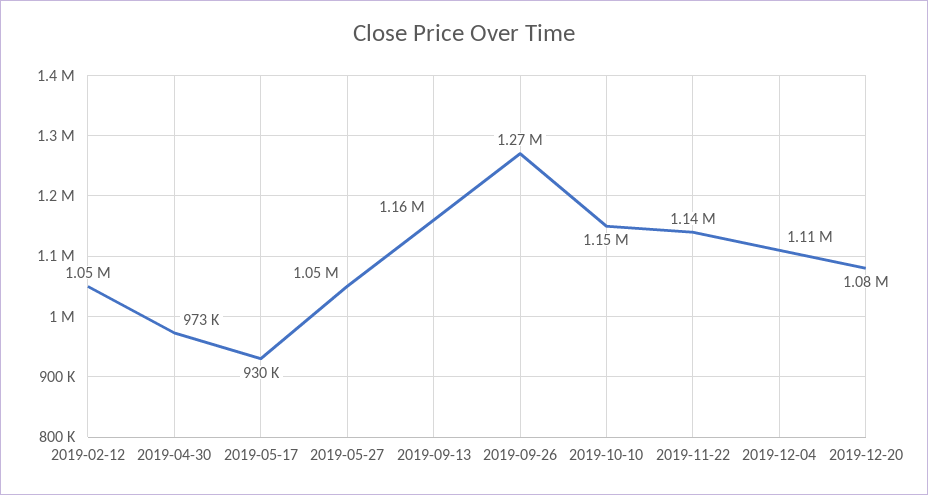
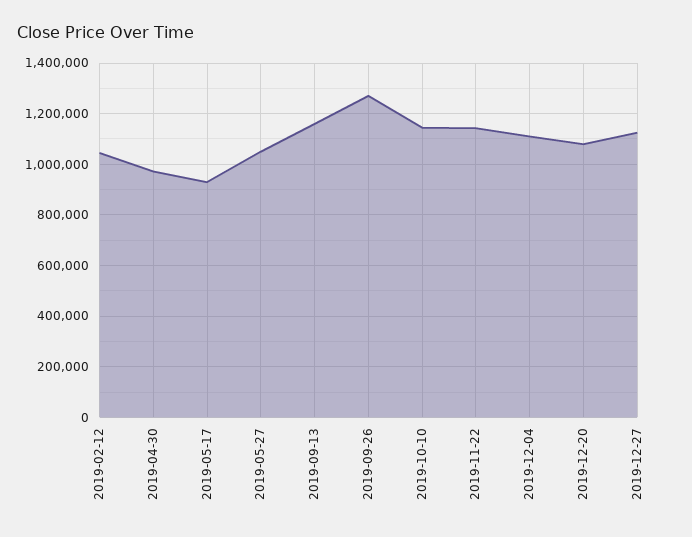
2019-12-27: none -> 1125000

